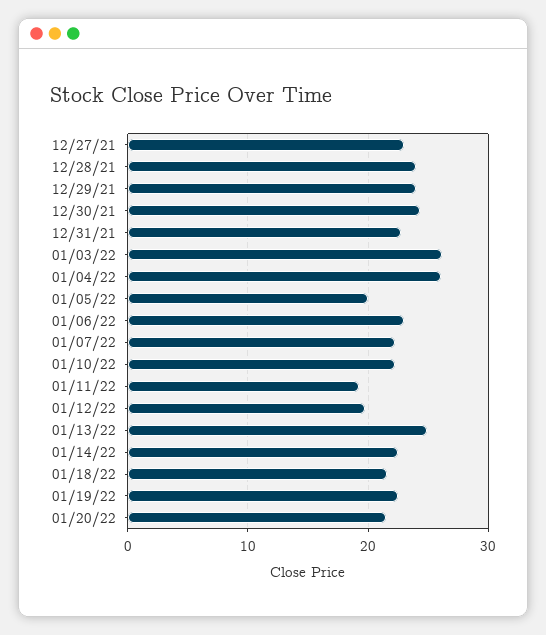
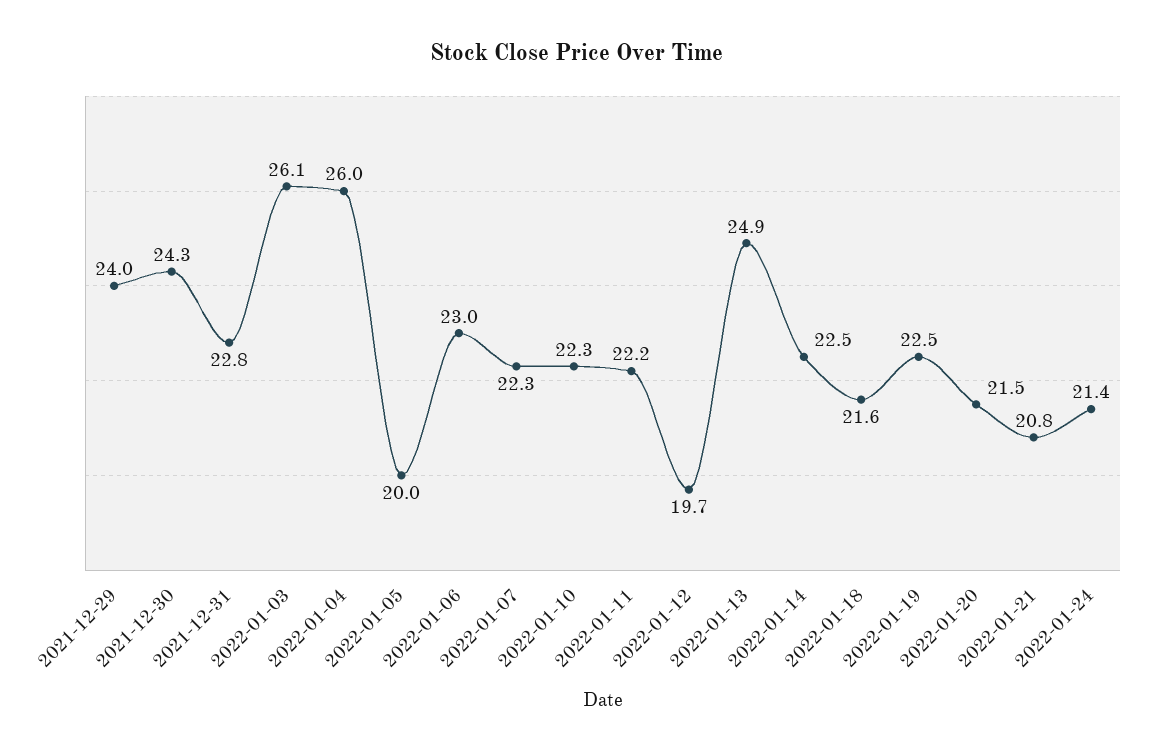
12/27/21: 23 -> none
12/28/21: 24 -> none
01/11/22: 19 -> 22.2
2022-01-21: none -> 20.8
2022-01-24: none -> 21.4

